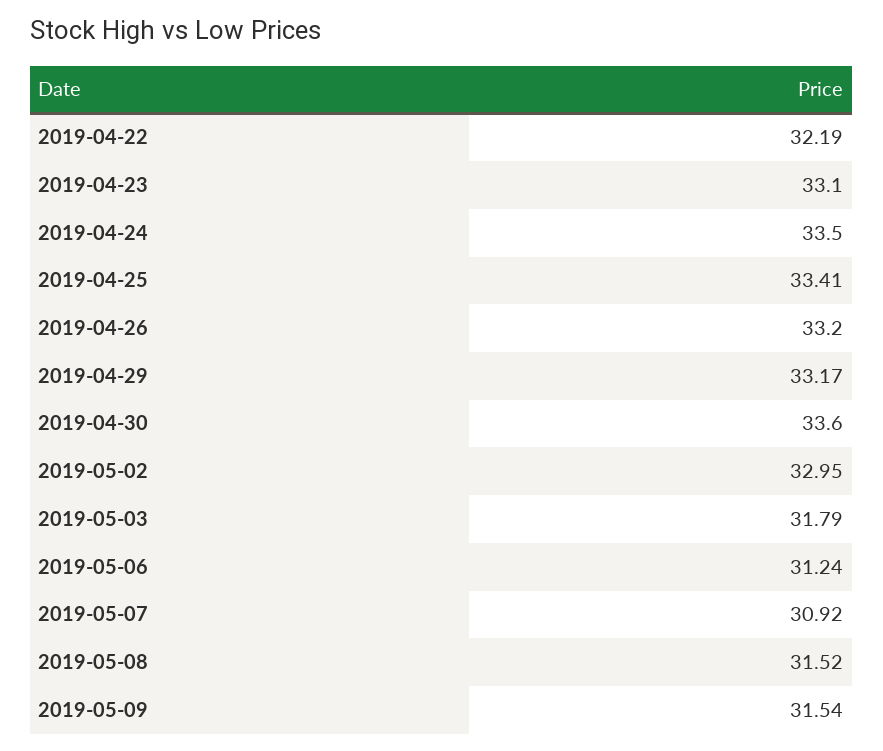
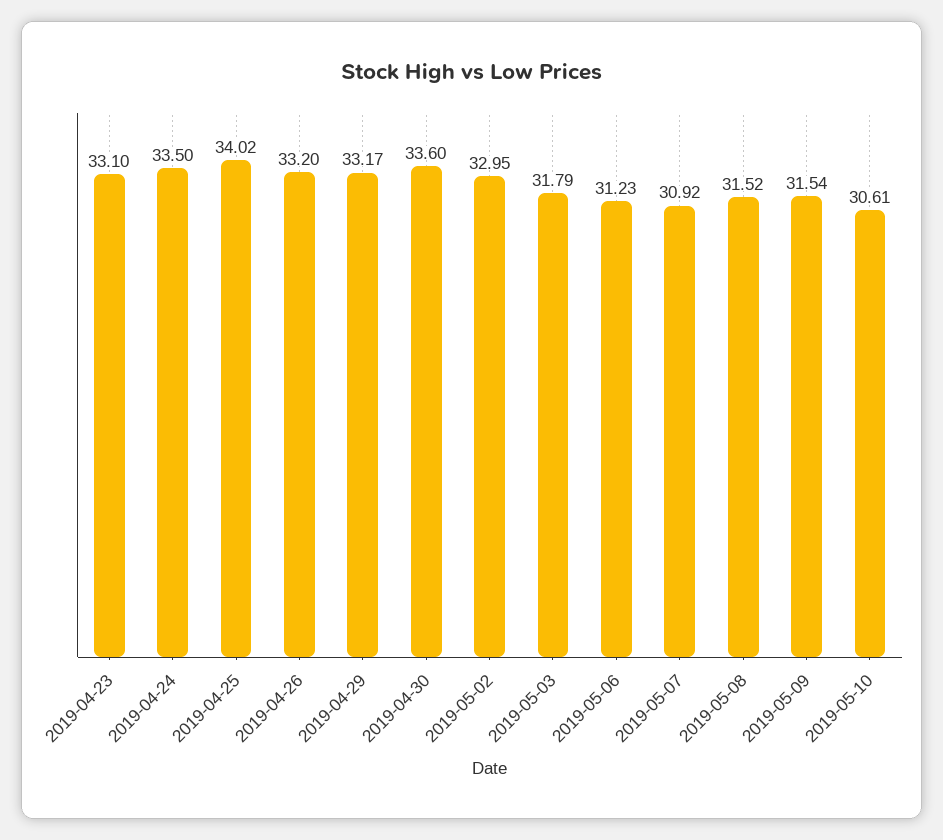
2019-04-22: 32.19 -> none
2019-04-25: 33.41 -> 34.02
2019-05-06: 31.24 -> 31.23
2019-05-10: none -> 30.61

